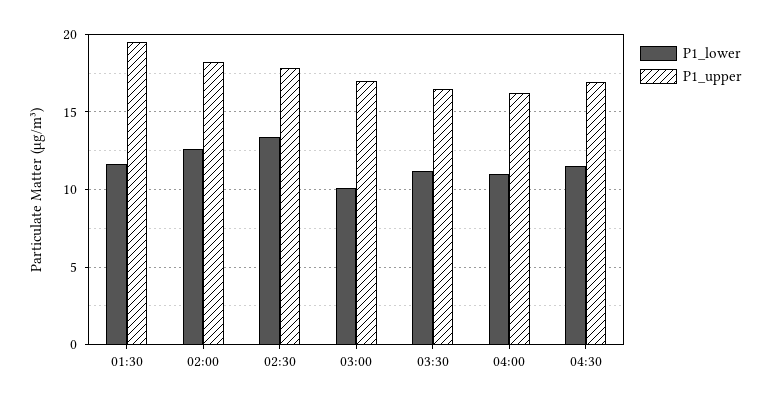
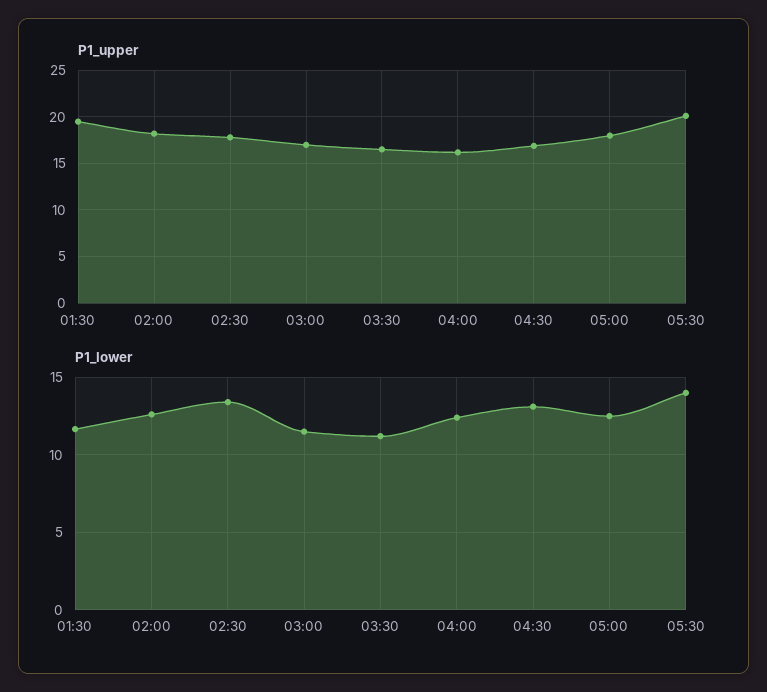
P1_lower, 03:00: 10 -> 11.5
P1_lower, 04:00: 11 -> 12.5
P1_lower, 04:30: 11.5 -> 13
P1_upper, 05:00: none -> 18
P1_upper, 05:30: none -> 20
P1_lower, 05:00: none -> 12.5
P1_lower, 05:30: none -> 14

